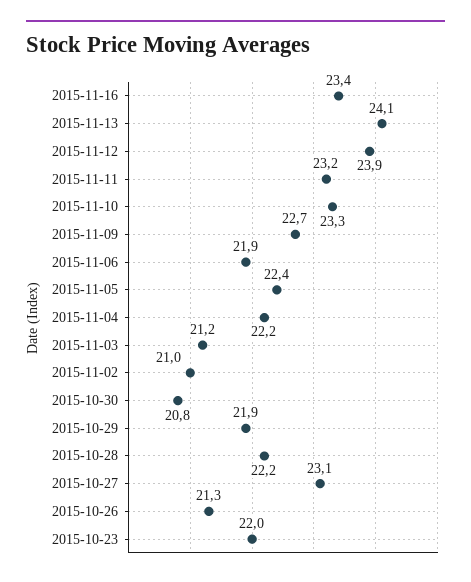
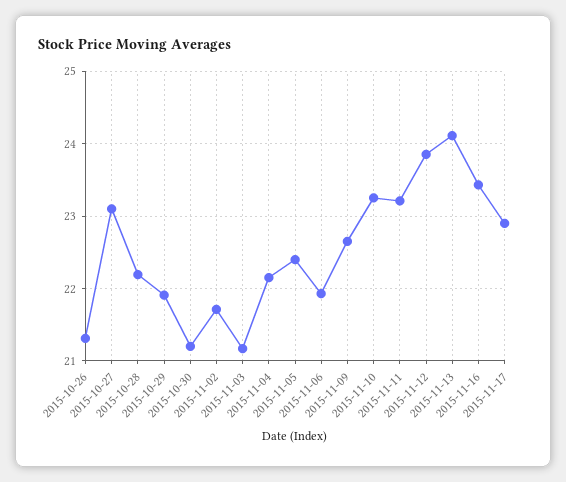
2015-11-02: 21 -> 21.7
2015-10-30: 20.8 -> 21.2
2015-10-23: 22 -> none
2015-11-17: none -> 22.9

